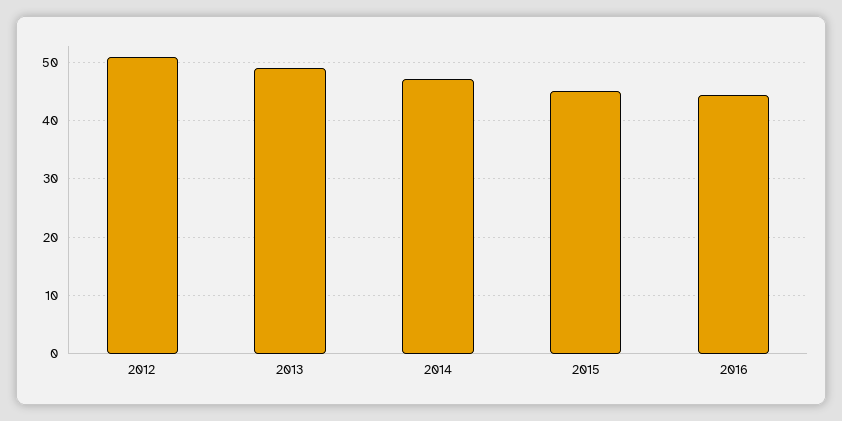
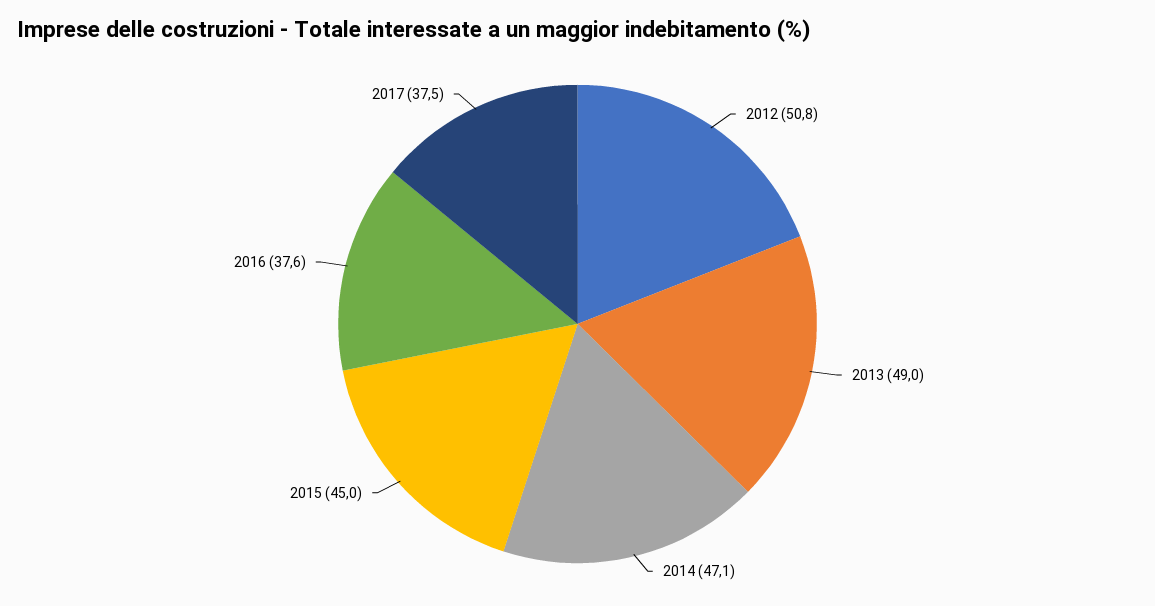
2016: 44 -> 37.6
2017: none -> 37.5

